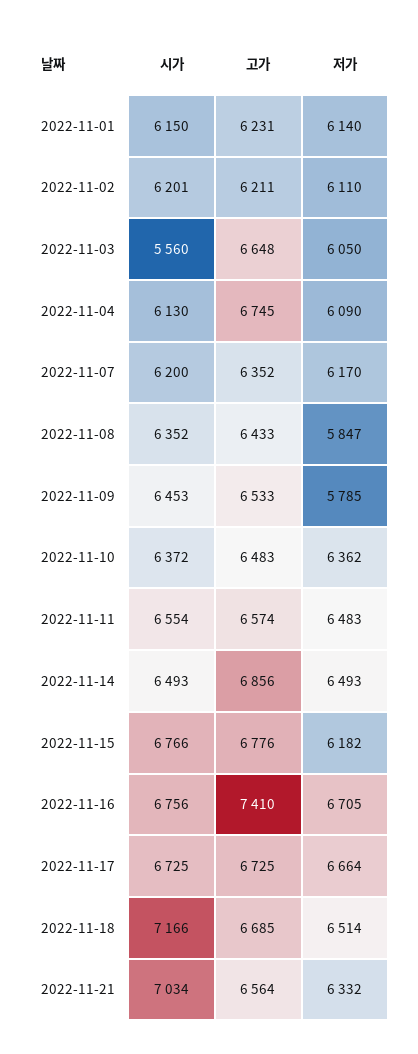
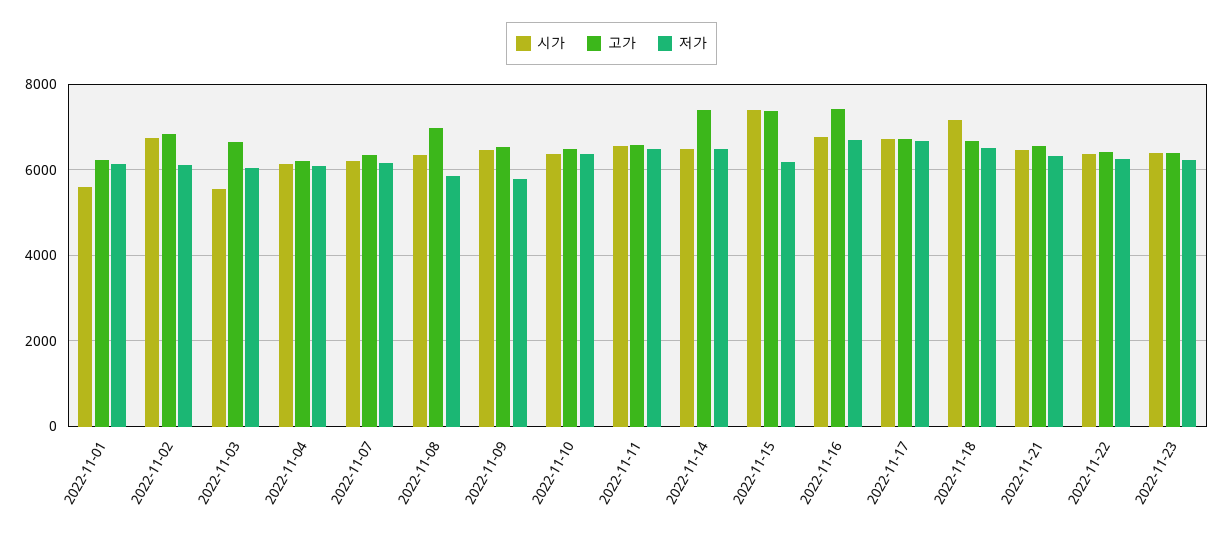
시가, 2022-11-01: 6150 -> 5600
시가, 2022-11-02: 6201 -> 6800
고가, 2022-11-02: 6211 -> 6800
고가, 2022-11-04: 6745 -> 6200
고가, 2022-11-08: 6433 -> 7000
고가, 2022-11-14: 6856 -> 7400
시가, 2022-11-15: 6766 -> 7400
고가, 2022-11-15: 6776 -> 7400
시가, 2022-11-21: 7034 -> 6400
시가, 2022-11-22: none -> 6400
고가, 2022-11-22: none -> 6400
저가, 2022-11-22: none -> 6200
시가, 2022-11-23: none -> 6400
고가, 2022-11-23: none -> 6400
저가, 2022-11-23: none -> 6200

